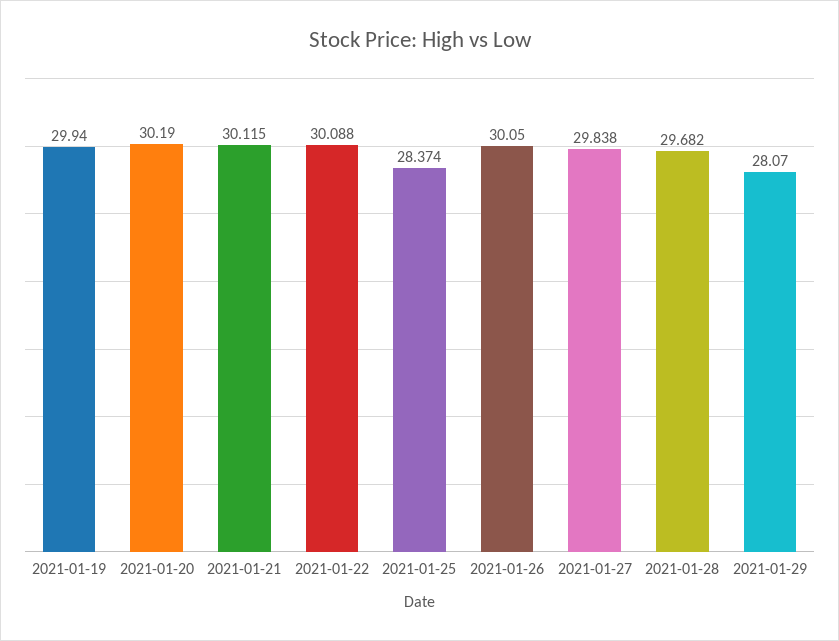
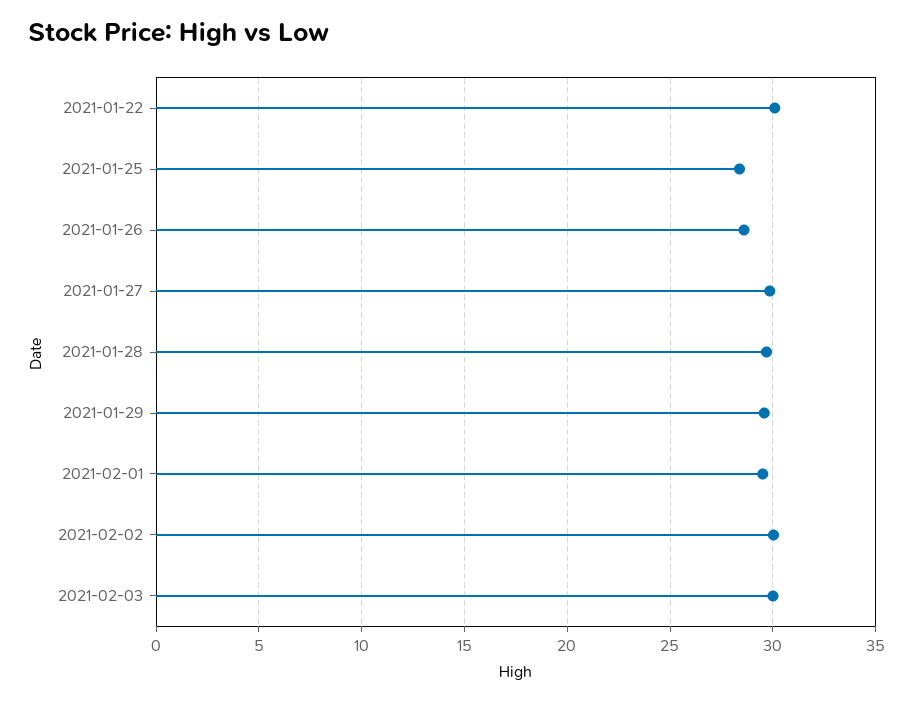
2021-01-19: 29.94 -> none
2021-01-20: 30.19 -> none
2021-01-21: 30.115 -> none
2021-01-26: 30.05 -> 28.5
2021-01-29: 28.07 -> 29.5
2021-02-01: none -> 29.5
2021-02-02: none -> 30
2021-02-03: none -> 30

